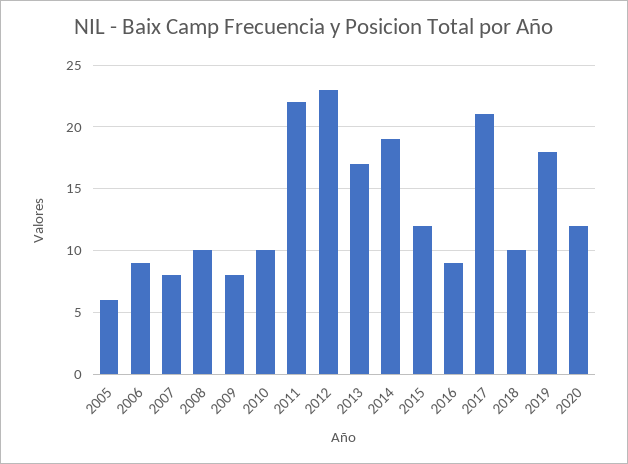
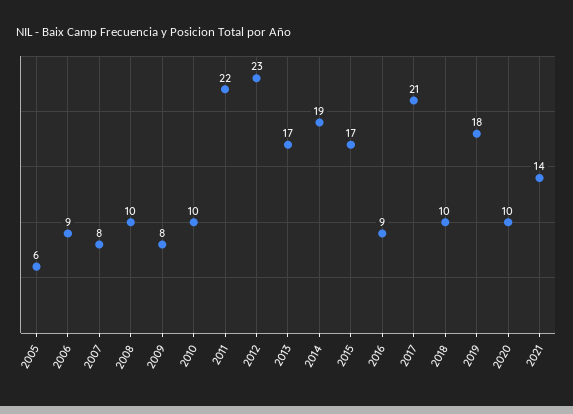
2015: 12 -> 17
2020: 12 -> 10
2021: none -> 14

